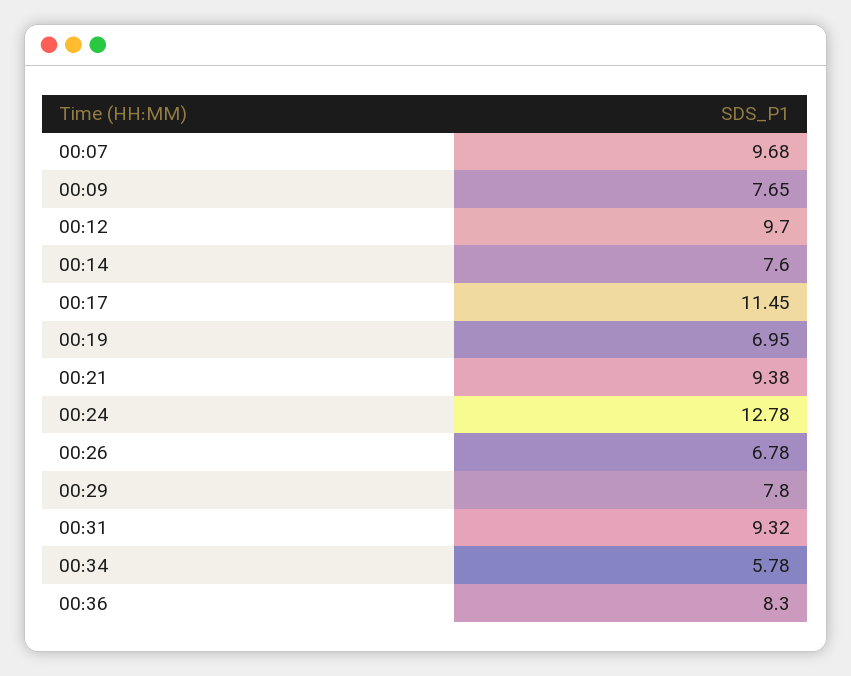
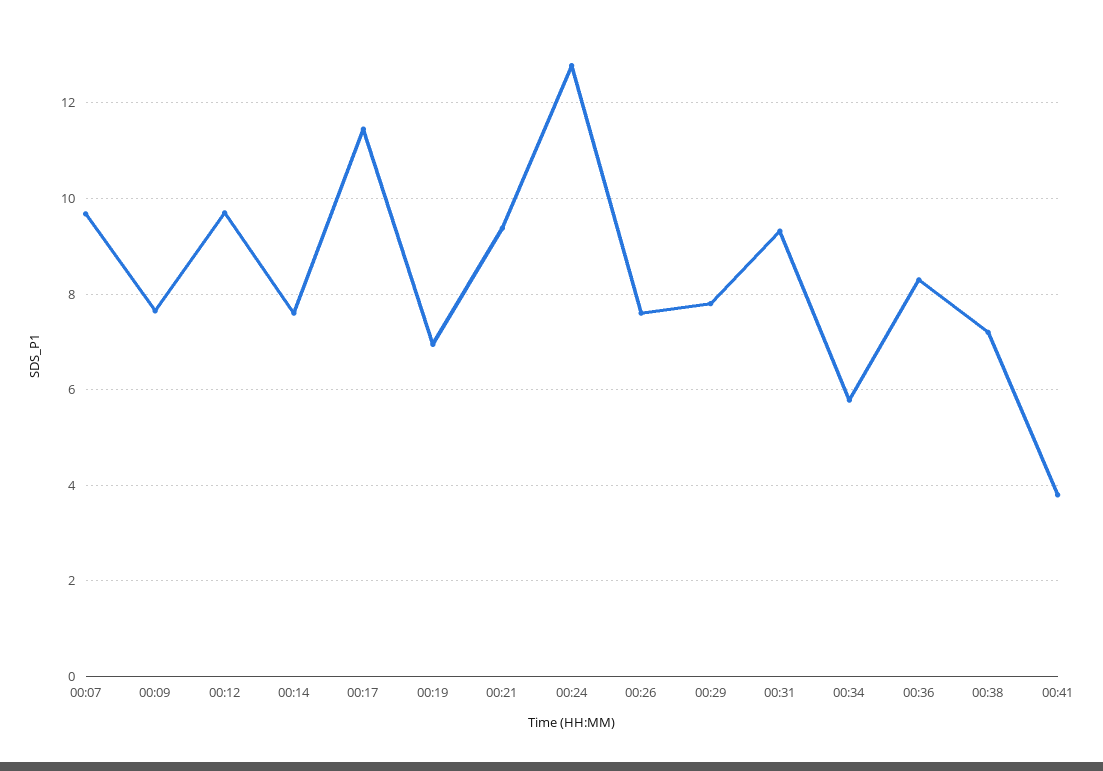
00:26: 6.78 -> 7.6
00:38: none -> 7.2
00:41: none -> 3.8

